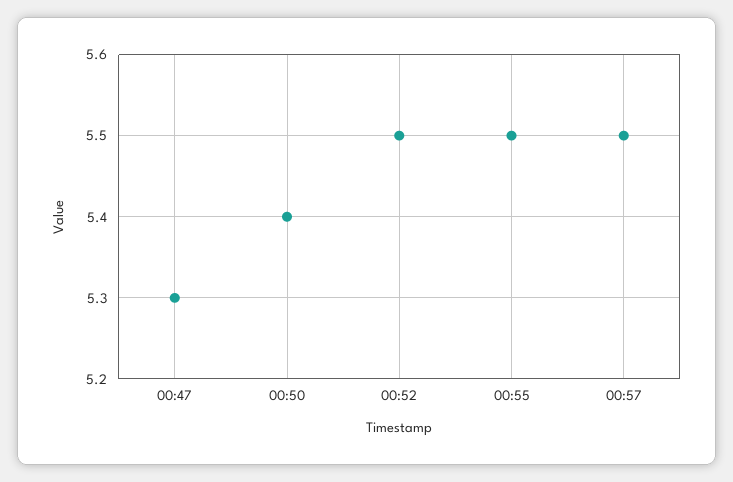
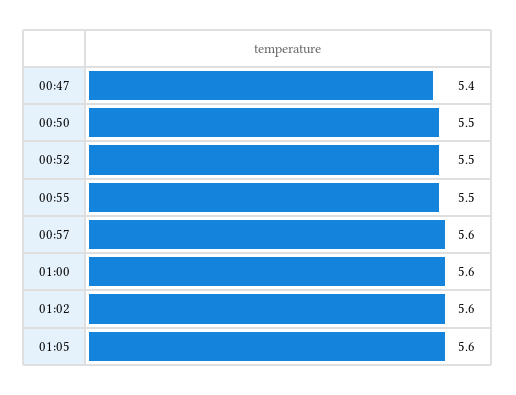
00:47: 5.3 -> 5.4
00:50: 5.4 -> 5.5
00:57: 5.5 -> 5.6
01:00: none -> 5.6
01:02: none -> 5.6
01:05: none -> 5.6

